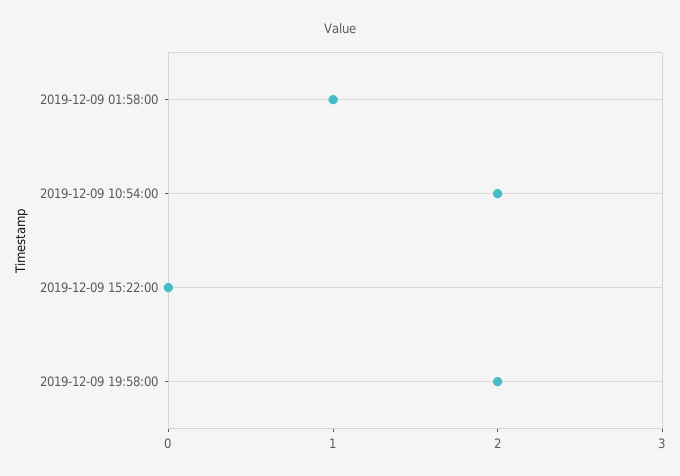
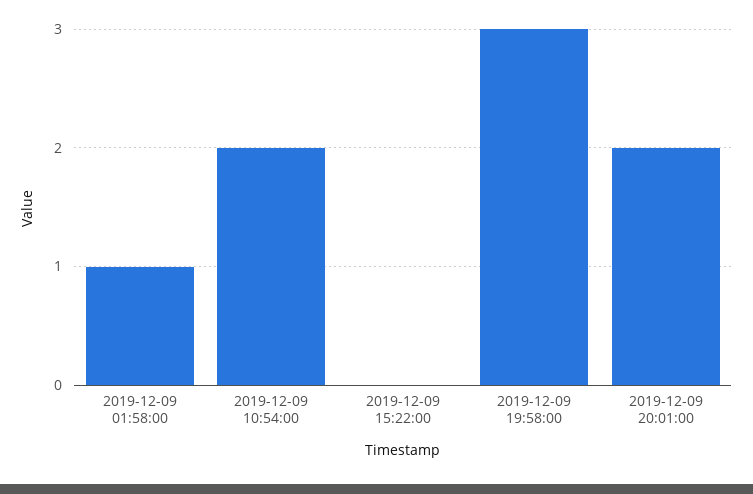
2019-12-09 19:58:00: 2 -> 3
2019-12-09 20:01:00: none -> 2

